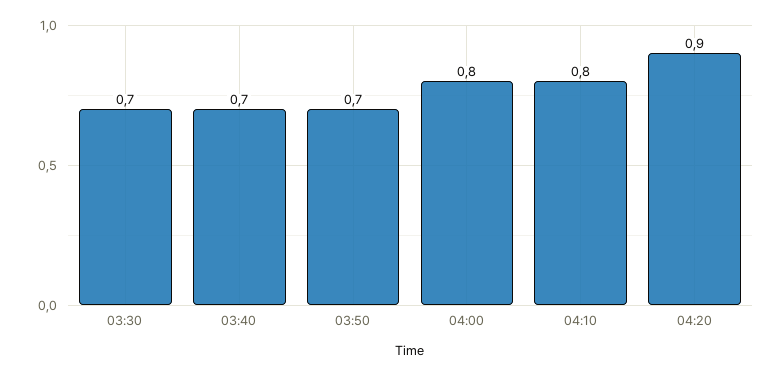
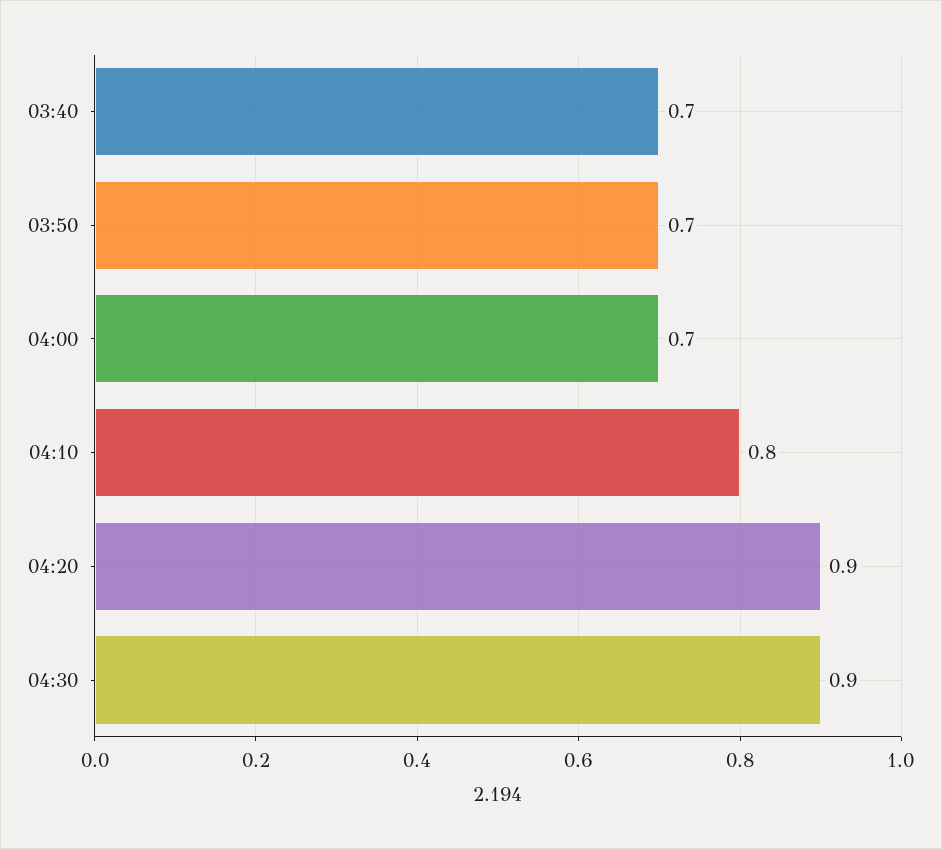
03:30: 0.7 -> none
04:00: 0.8 -> 0.7
04:30: none -> 0.9

